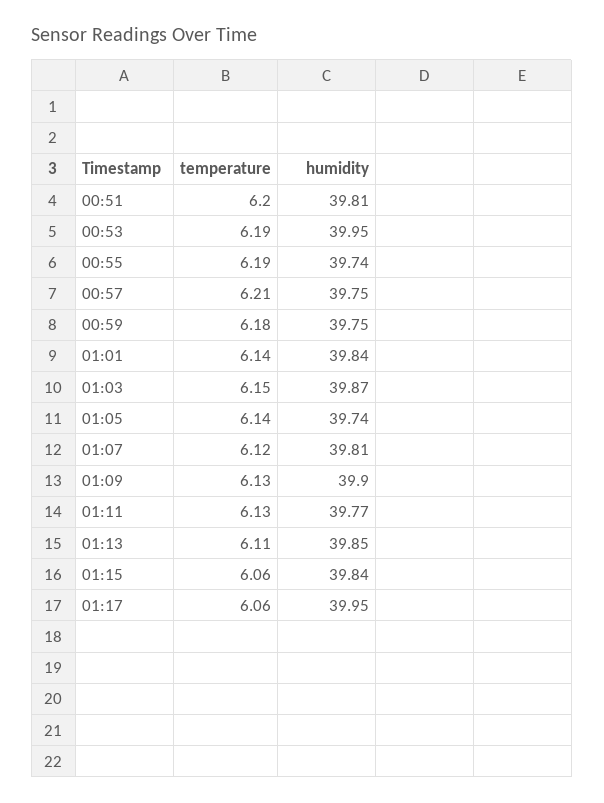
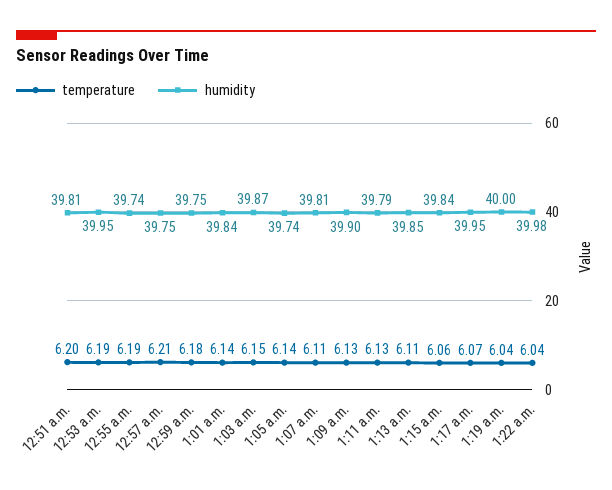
temperature, 01:07: 6.12 -> 6.11
humidity, 01:11: 39.77 -> 39.79
temperature, 01:17: 6.06 -> 6.07
temperature, 1:19 a.m.: none -> 6.04
humidity, 1:19 a.m.: none -> 40
temperature, 1:22 a.m.: none -> 6.04
humidity, 1:22 a.m.: none -> 39.98

